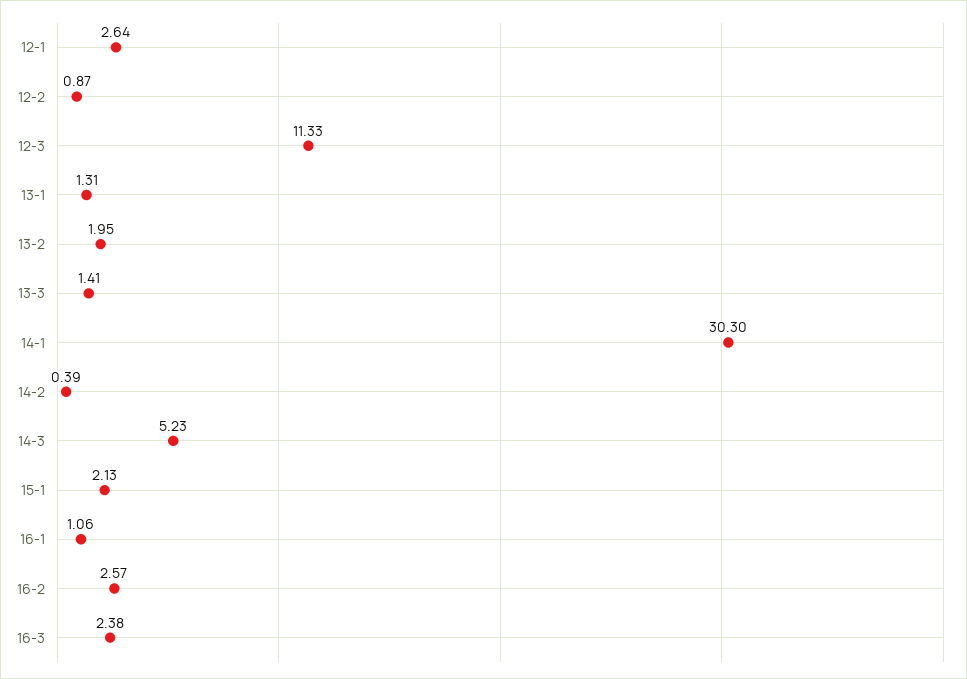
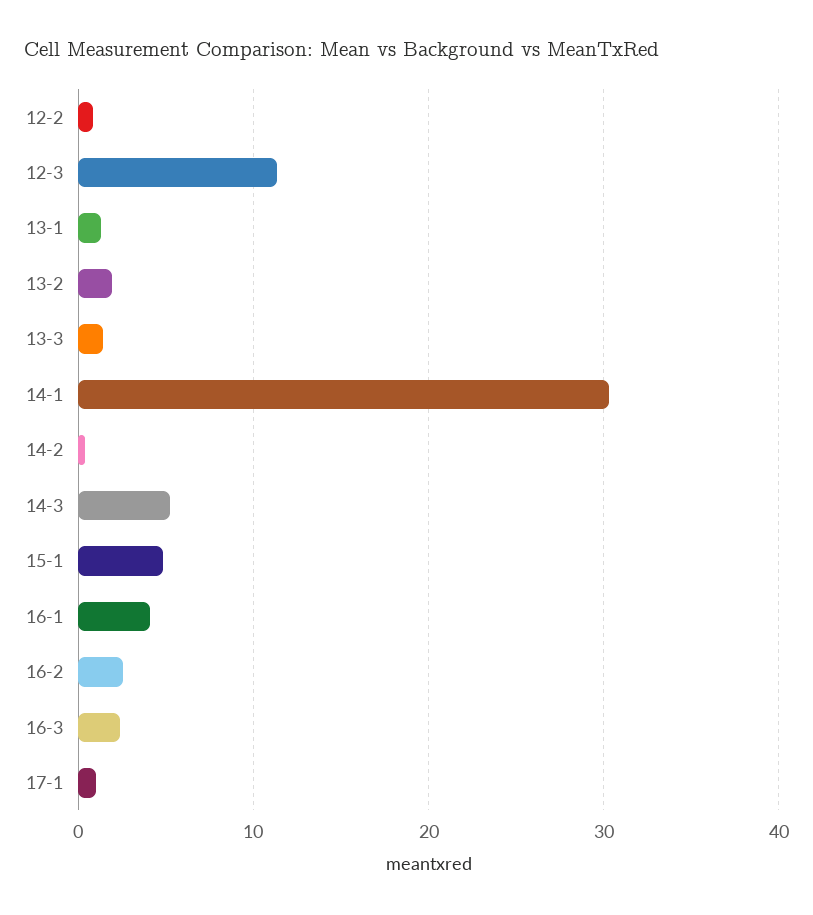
12-1: 2.64 -> none
15-1: 2.13 -> 5
16-1: 1.06 -> 4
17-1: none -> 1

